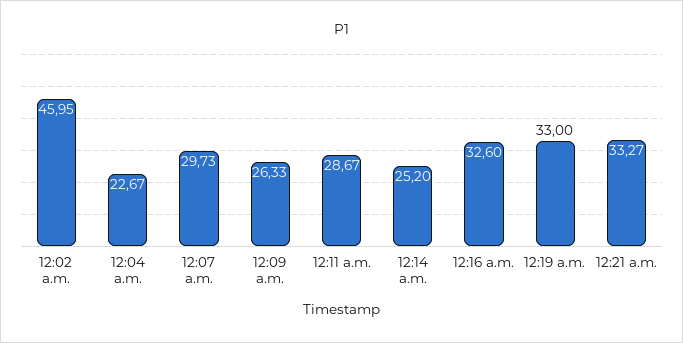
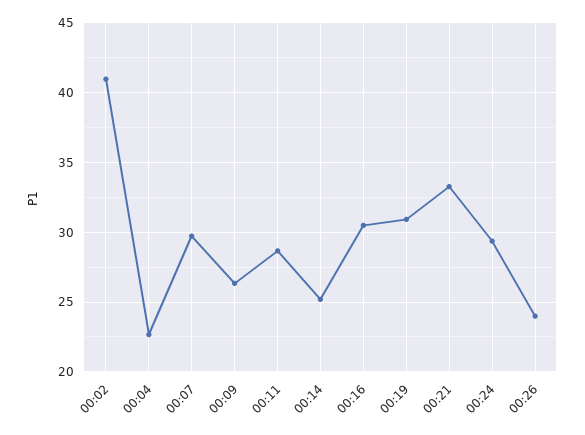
12:02 a.m.: 45.95 -> 41
12:16 a.m.: 32.6 -> 30.5
12:19 a.m.: 33 -> 31
00:24: none -> 29.5
00:26: none -> 24

